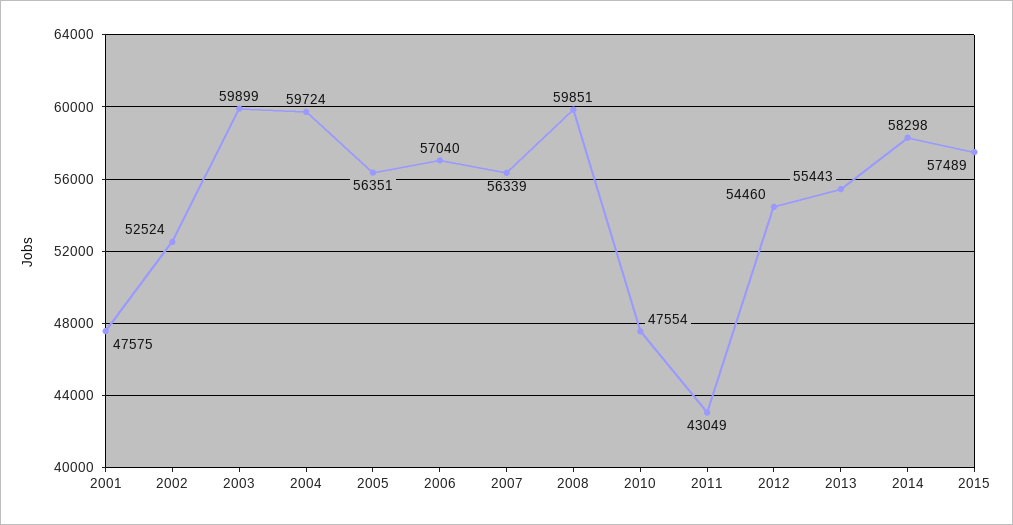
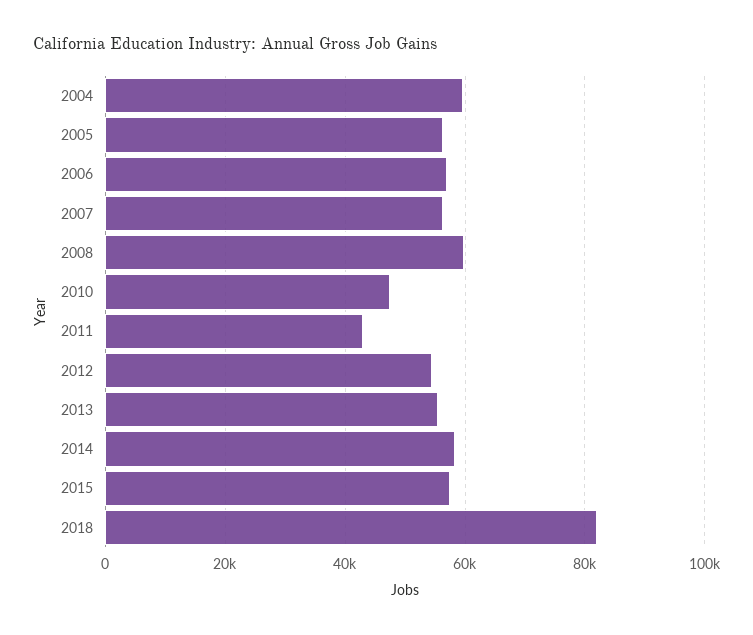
2001: 47575 -> none
2002: 52524 -> none
2003: 59899 -> none
2018: none -> 82000

